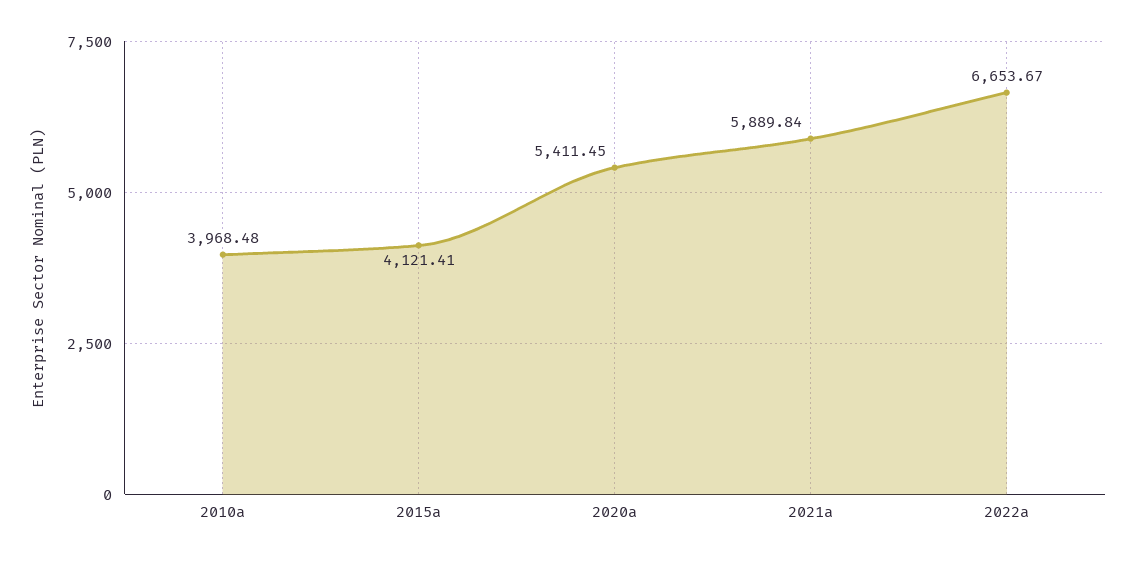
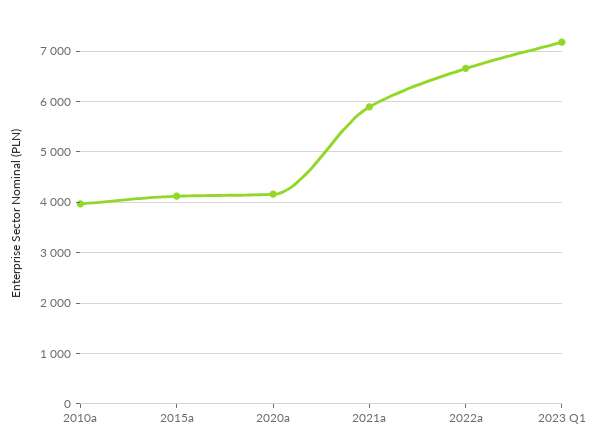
2020a: 5411.45 -> 4200
2023 Q1: none -> 7200

